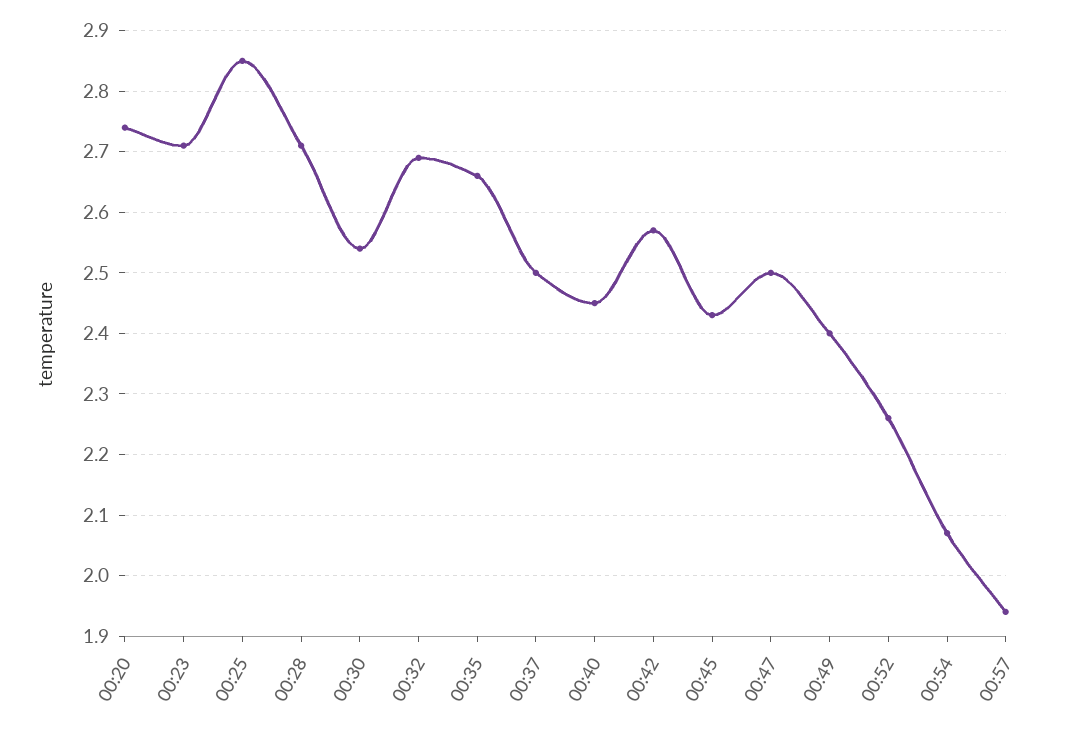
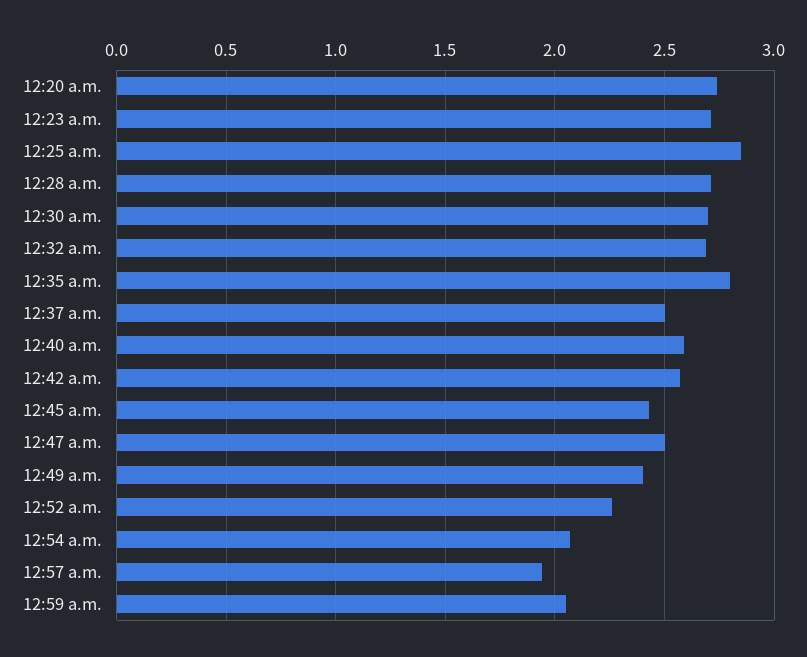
00:30: 2.54 -> 2.7
00:35: 2.66 -> 2.8
00:40: 2.45 -> 2.6
12:59 a.m.: none -> 2.05

